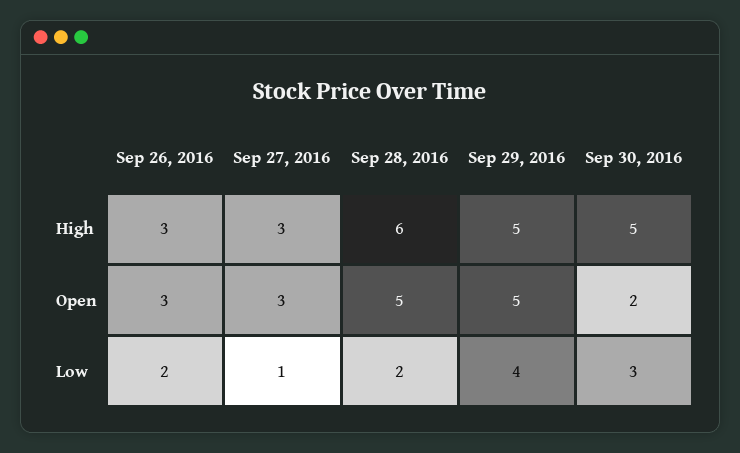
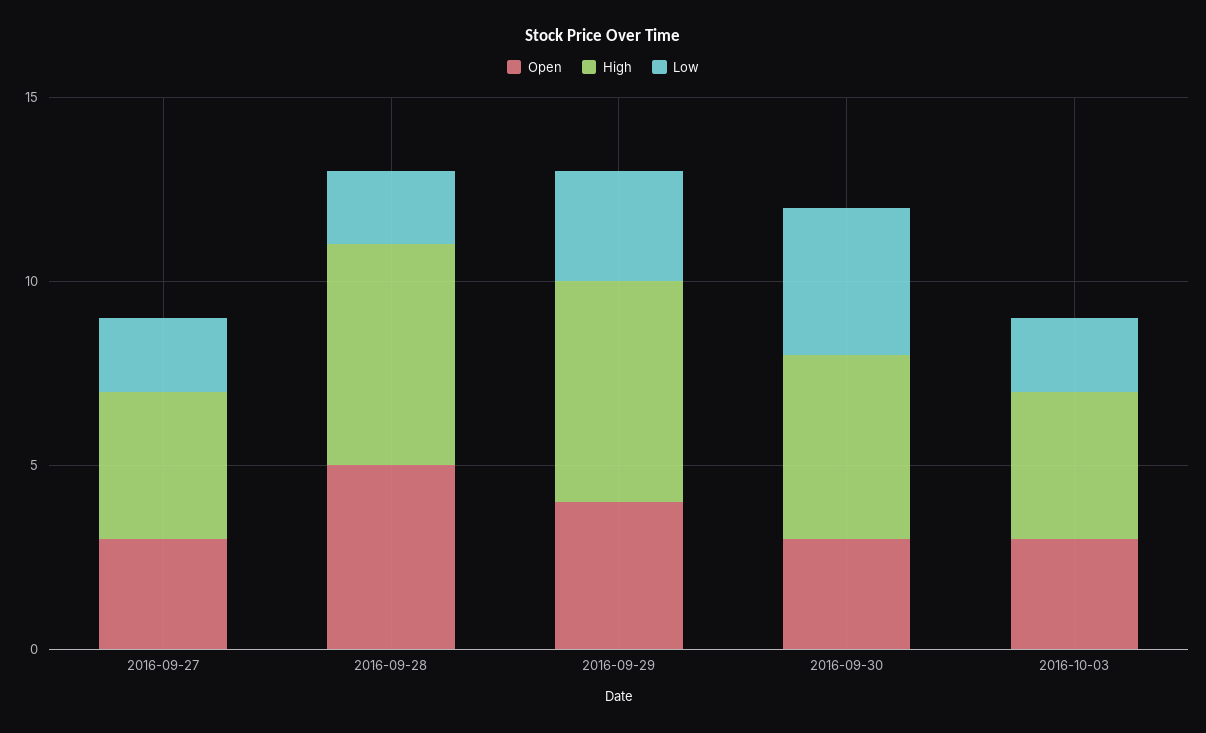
High, Sep 26, 2016: 3 -> none
High, Sep 27, 2016: 3 -> 4
High, Sep 29, 2016: 5 -> 6
Open, Sep 26, 2016: 3 -> none
Open, Sep 29, 2016: 5 -> 4
Open, Sep 30, 2016: 2 -> 3
Low, Sep 26, 2016: 2 -> none
Low, Sep 27, 2016: 1 -> 2
Low, Sep 29, 2016: 4 -> 3
Low, Sep 30, 2016: 3 -> 4
Open, 2016-10-03: none -> 3
High, 2016-10-03: none -> 4
Low, 2016-10-03: none -> 2

